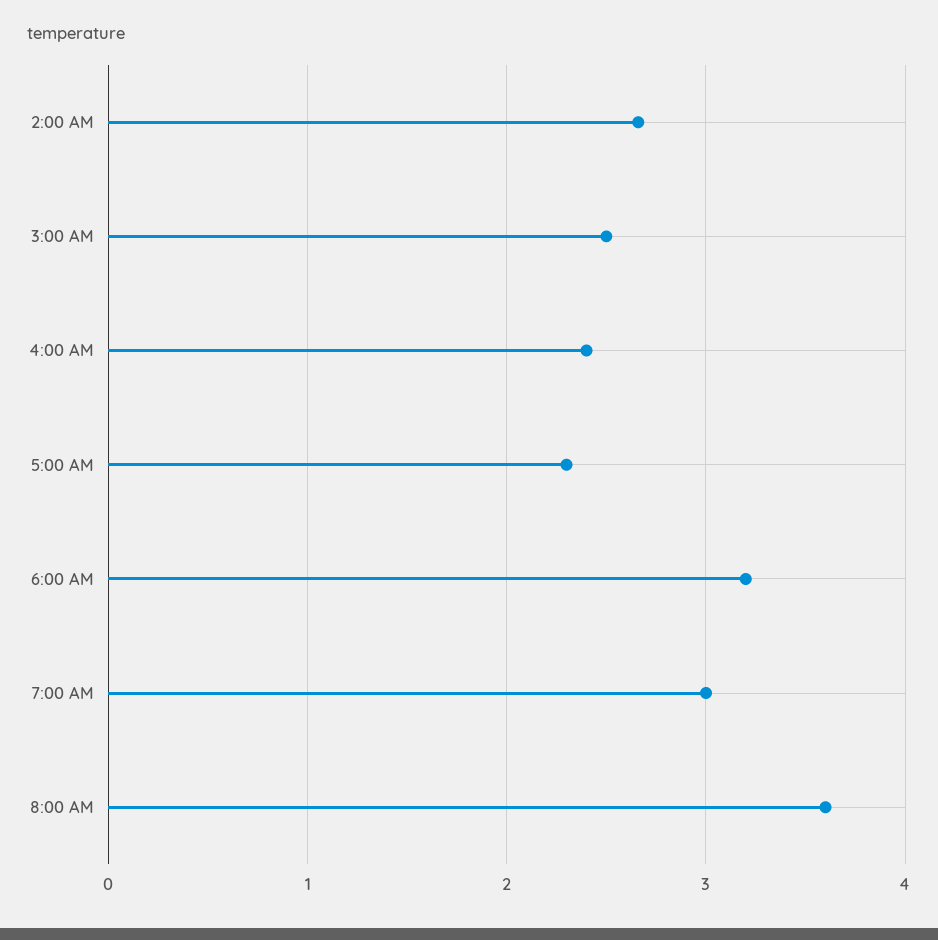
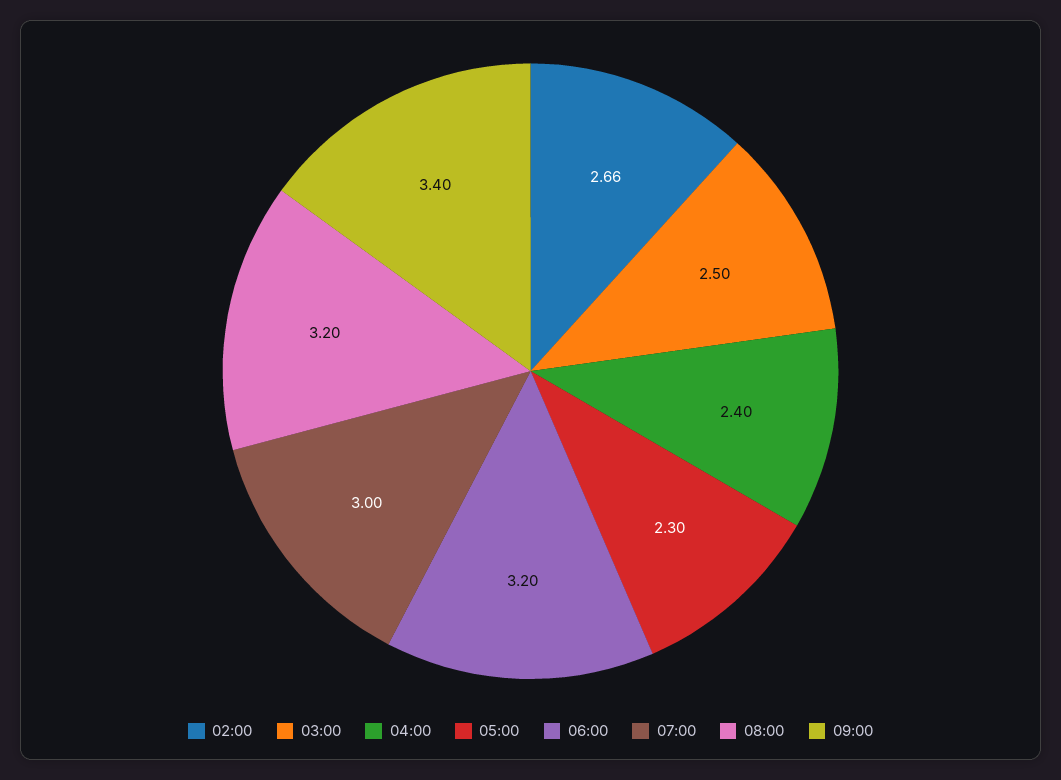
8:00 AM: 3.6 -> 3.2
09:00: none -> 3.4

